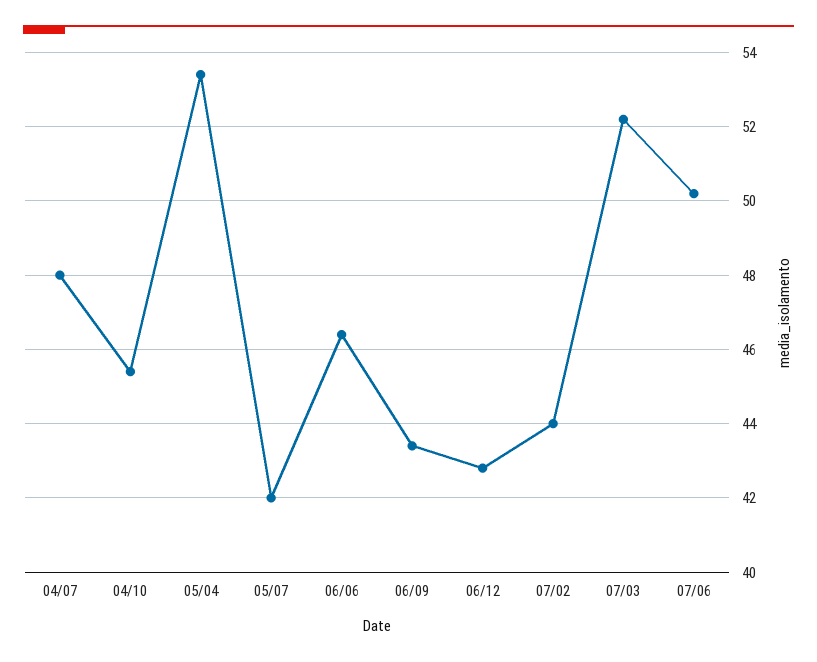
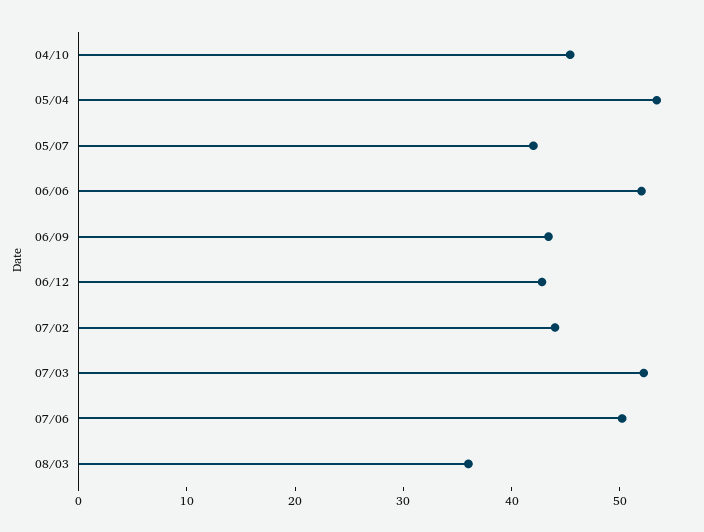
04/07: 48 -> none
06/06: 46.5 -> 52
08/03: none -> 36

